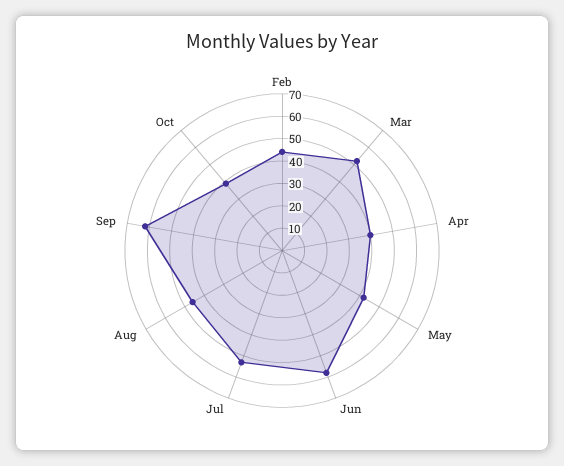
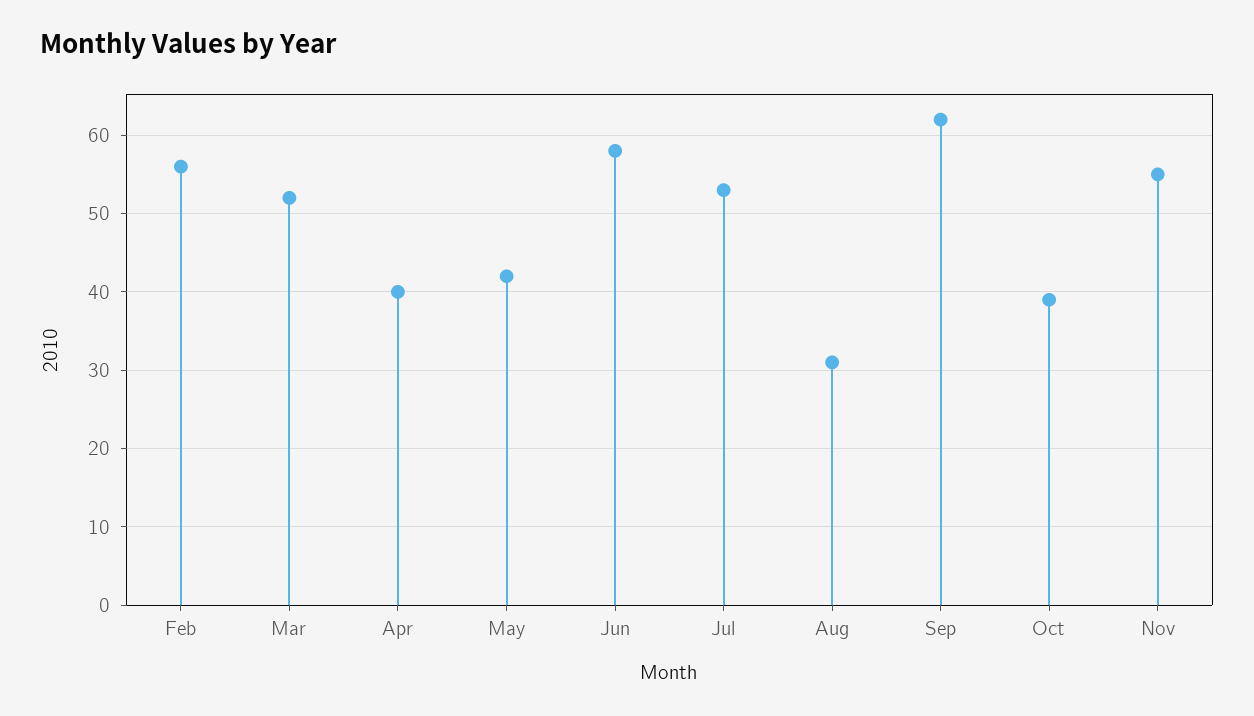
Feb: 45 -> 56
Aug: 45 -> 31
Nov: none -> 55

